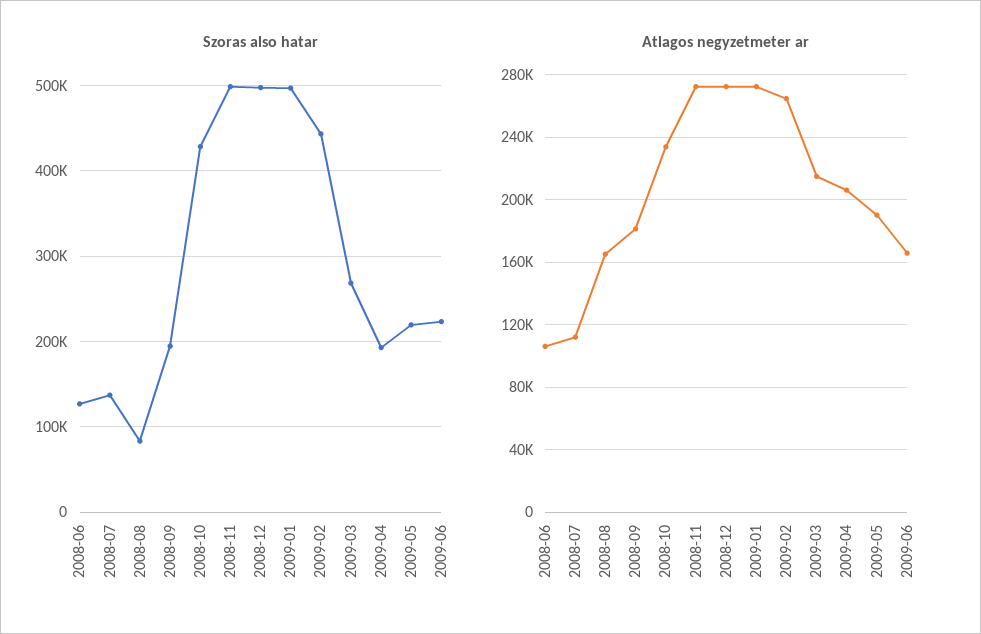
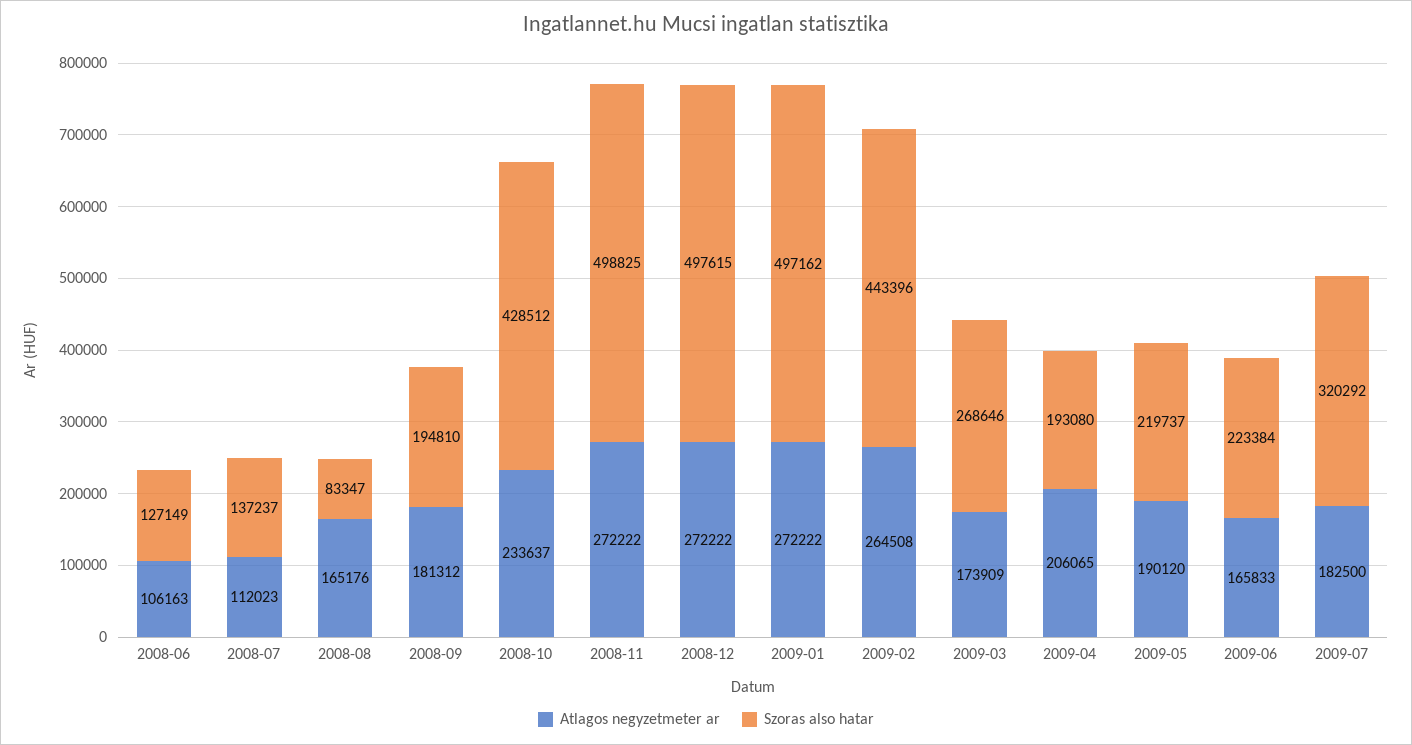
Atlagos negyzetmeter ar, 2009-03: 215000 -> 173909
Atlagos negyzetmeter ar, 2009-07: none -> 182500
Szoras also hatar, 2009-07: none -> 320292

